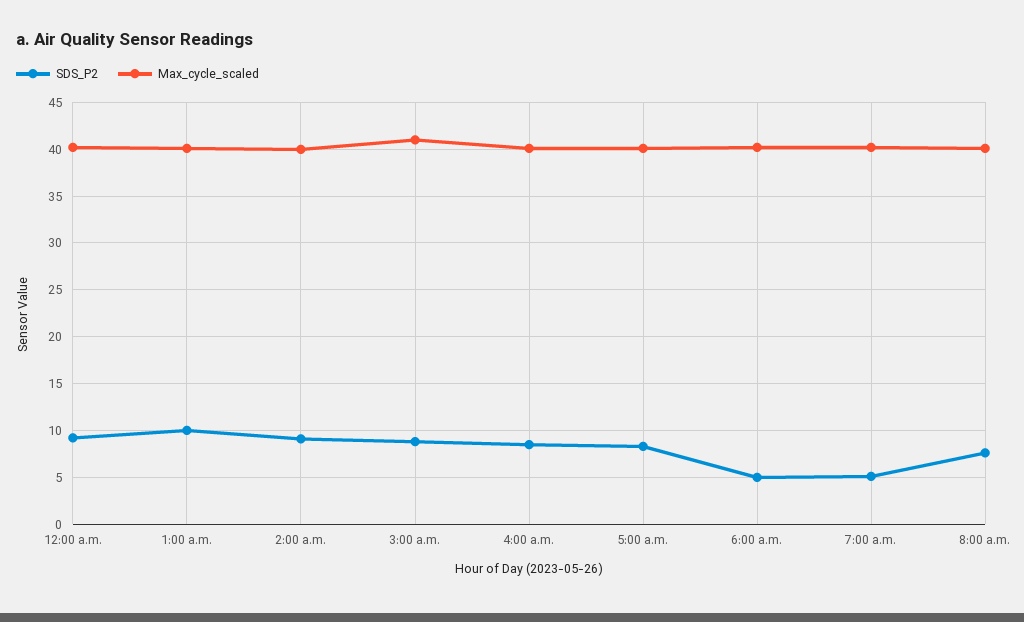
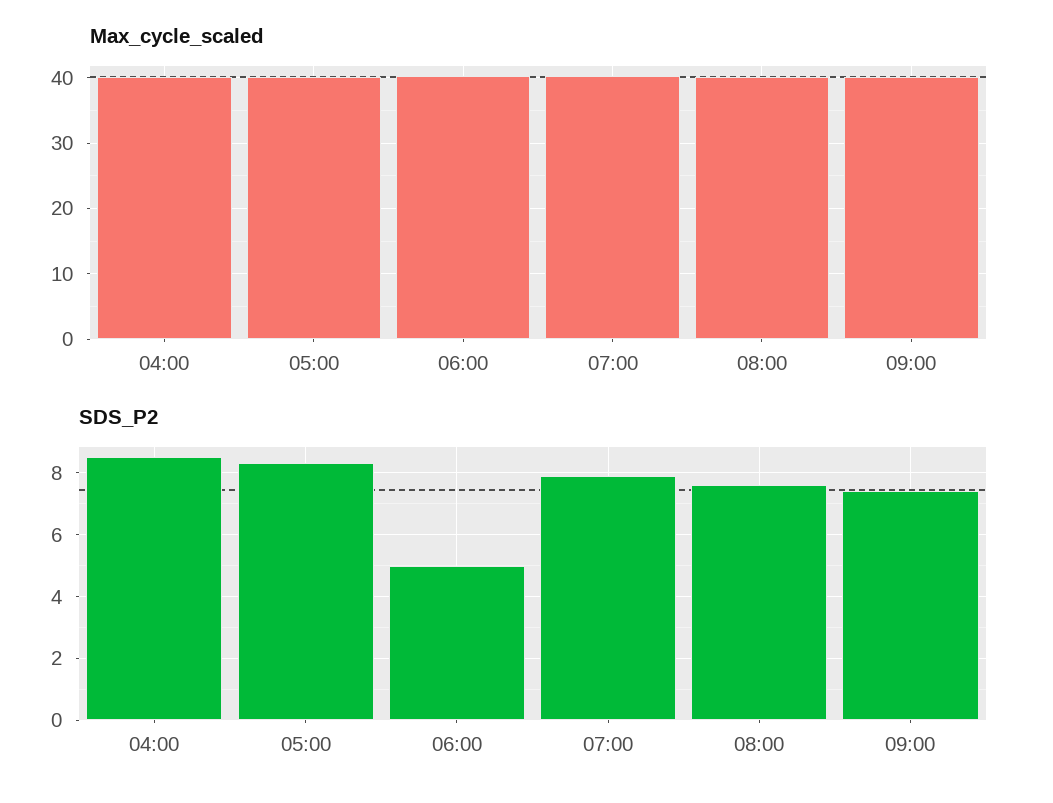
SDS_P2, 12:00 a.m.: 9 -> none
Max_cycle_scaled, 12:00 a.m.: 40 -> none
SDS_P2, 1:00 a.m.: 10 -> none
Max_cycle_scaled, 1:00 a.m.: 40 -> none
SDS_P2, 2:00 a.m.: 9 -> none
Max_cycle_scaled, 2:00 a.m.: 40 -> none
SDS_P2, 3:00 a.m.: 9 -> none
Max_cycle_scaled, 3:00 a.m.: 41 -> none
SDS_P2, 7:00 a.m.: 5 -> 8
Max_cycle_scaled, 09:00: none -> 40
SDS_P2, 09:00: none -> 7.5

